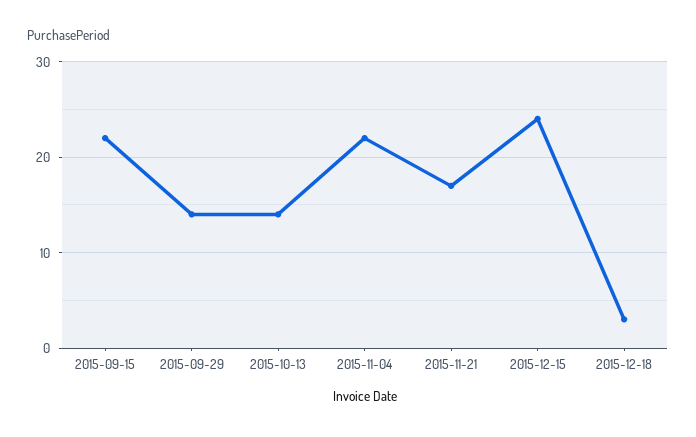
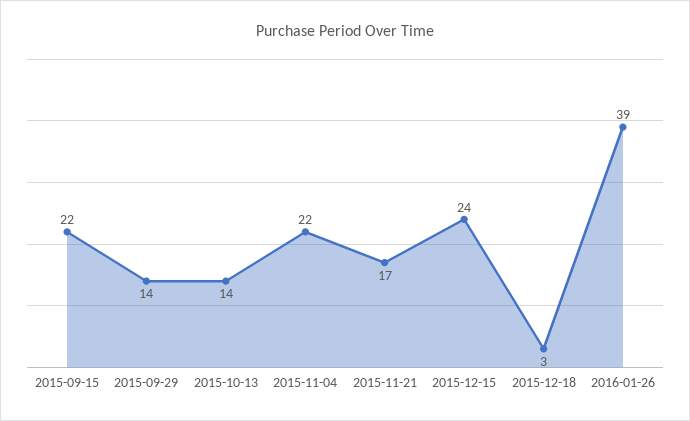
2016-01-26: none -> 39

